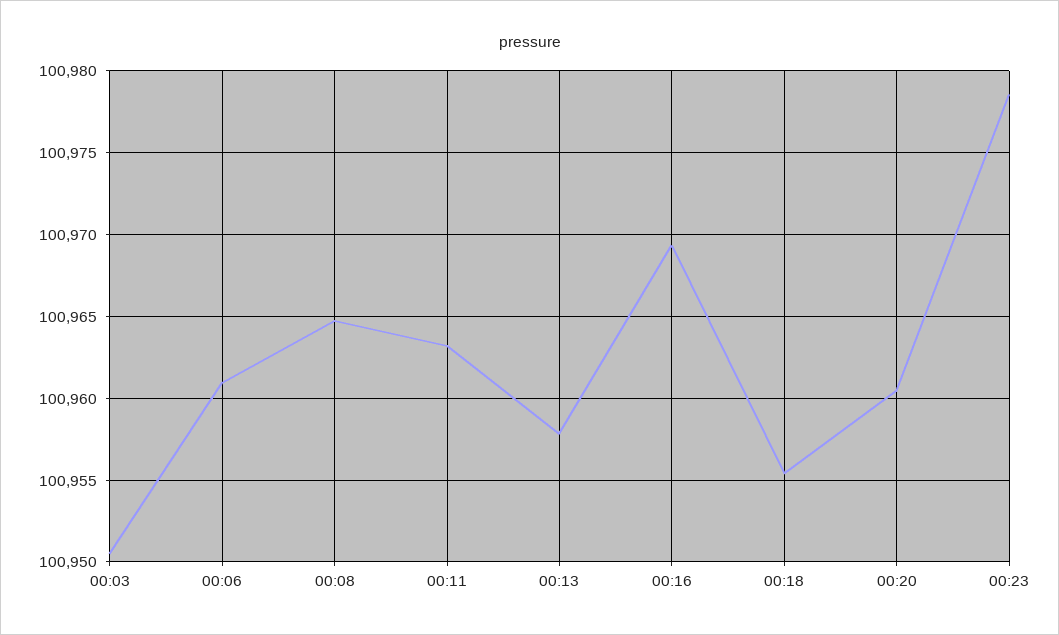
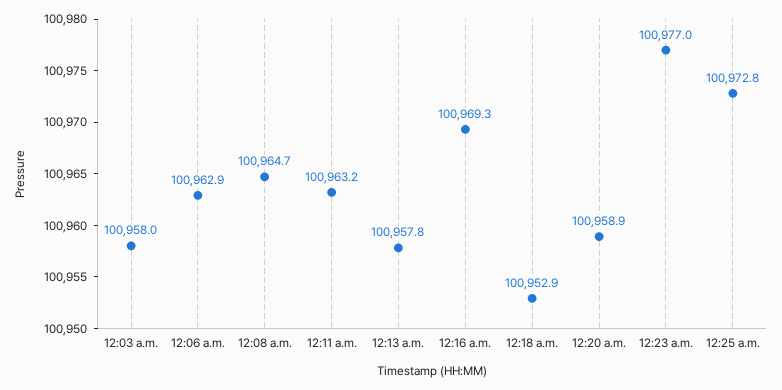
00:03: 100950.5 -> 100958
00:06: 100961 -> 100962.9
00:18: 100955.5 -> 100952.9
00:20: 100960.5 -> 100958.9
00:23: 100978.5 -> 100977
12:25 a.m.: none -> 100972.8

